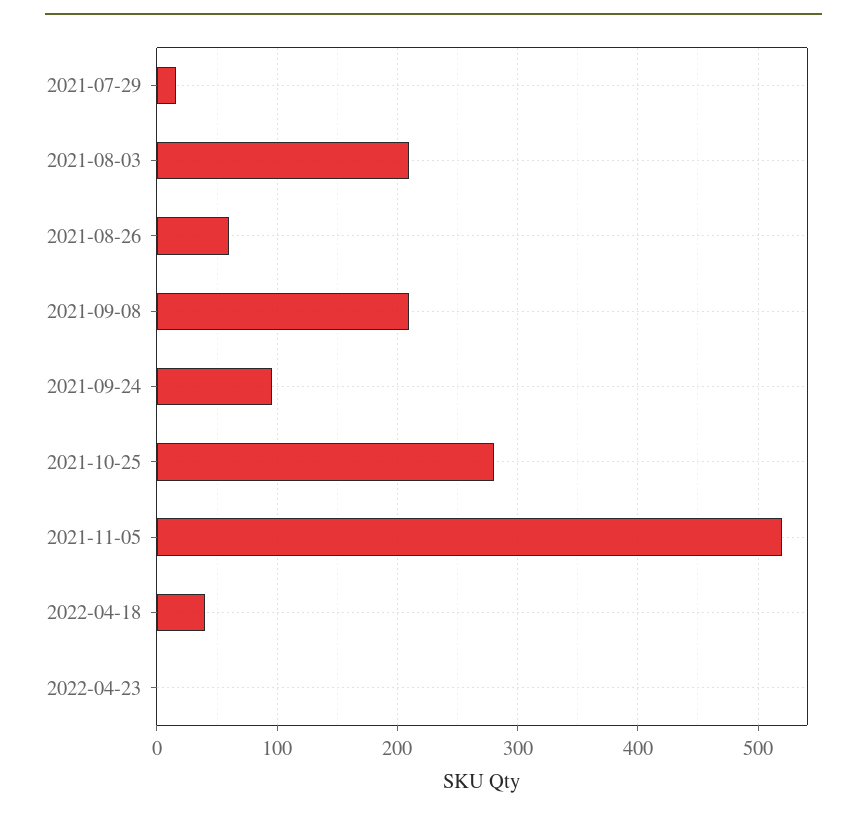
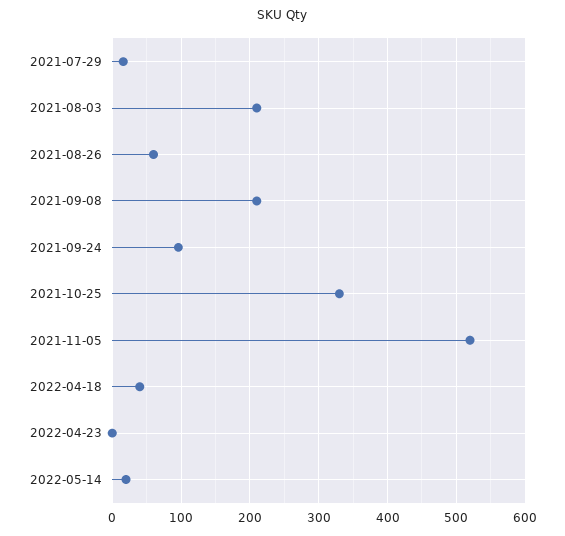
2021-10-25: 280 -> 330
2022-05-14: none -> 20

